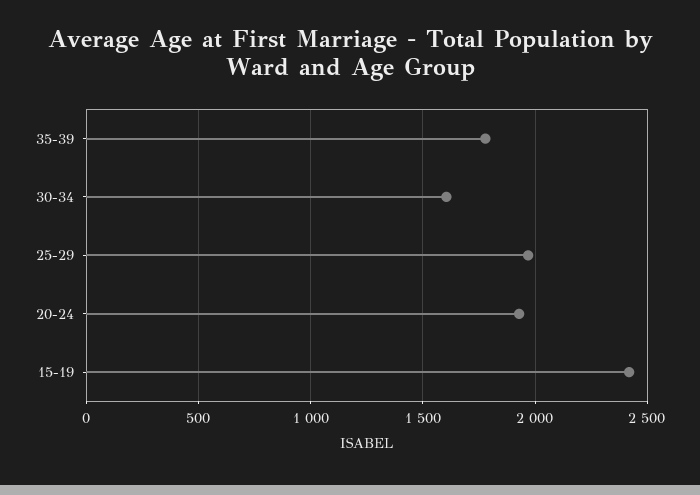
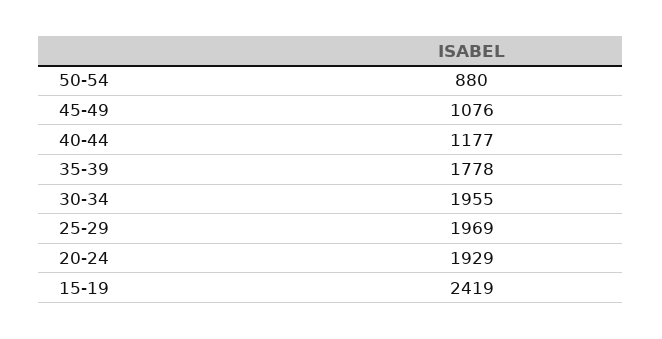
30-34: 1600 -> 1955
50-54: none -> 880
45-49: none -> 1076
40-44: none -> 1177

